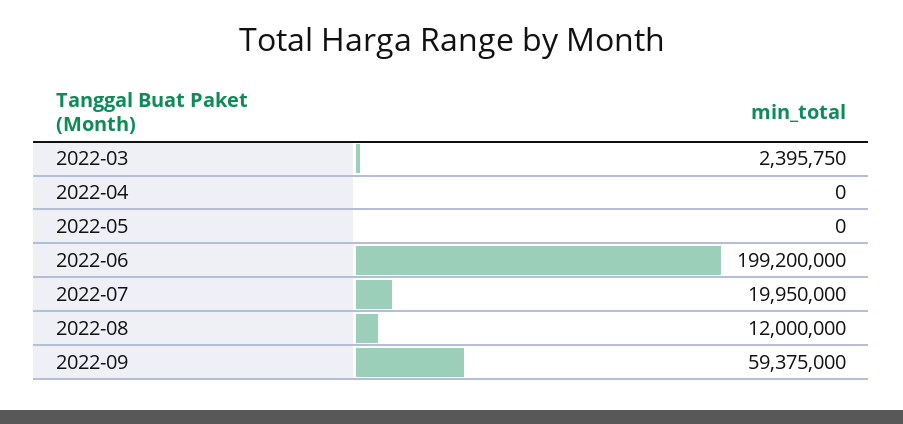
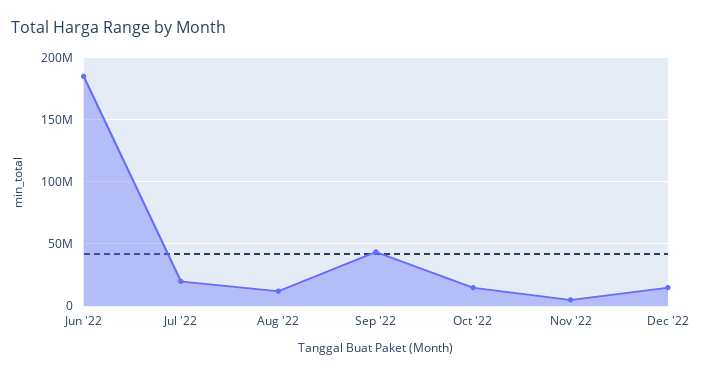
2022-03: 2395750 -> none
2022-04: 0 -> none
2022-05: 0 -> none
2022-06: 199200000 -> 185000000
2022-09: 59375000 -> 45000000
Oct '22: none -> 15000000
Nov '22: none -> 5000000
Dec '22: none -> 15000000

